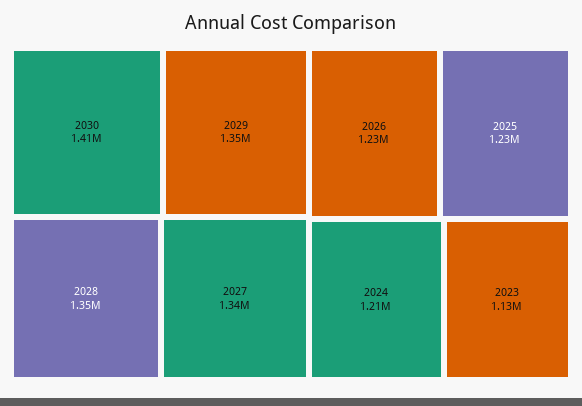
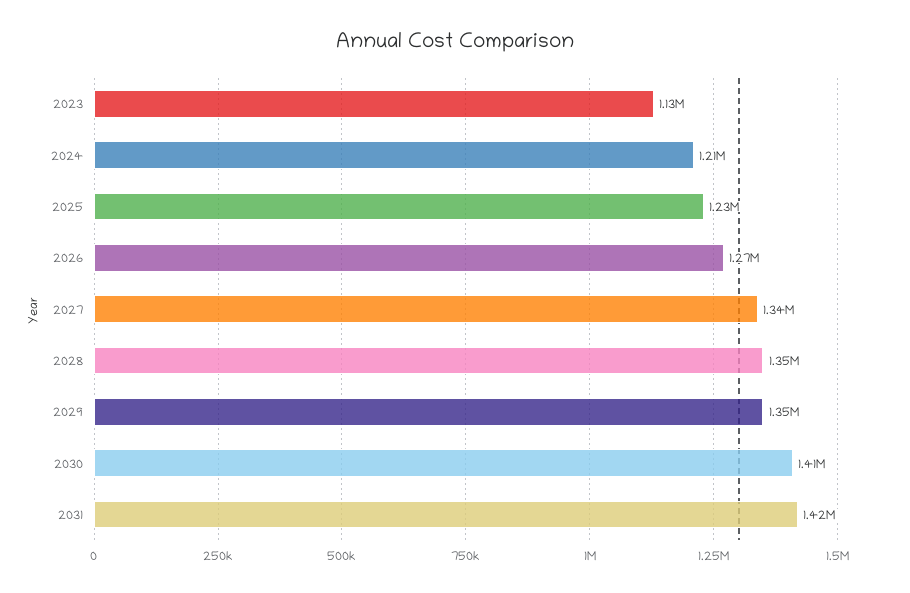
2026: 1230000 -> 1270000
2031: none -> 1420000

